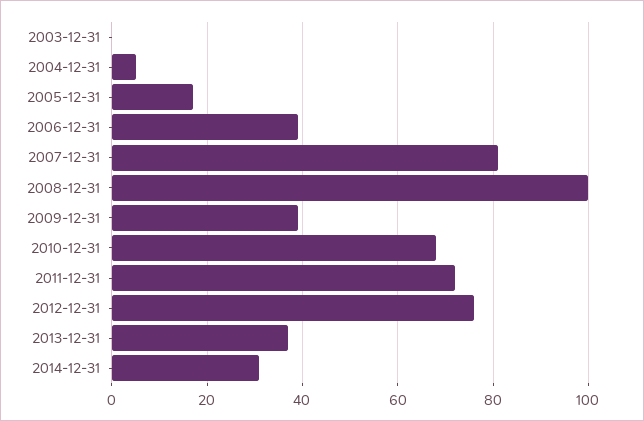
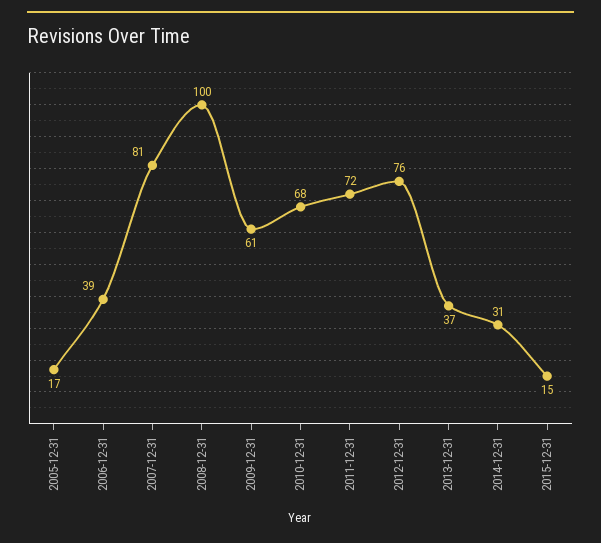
2003-12-31: 0 -> none
2004-12-31: 5 -> none
2009-12-31: 40 -> 61
2015-12-31: none -> 15

